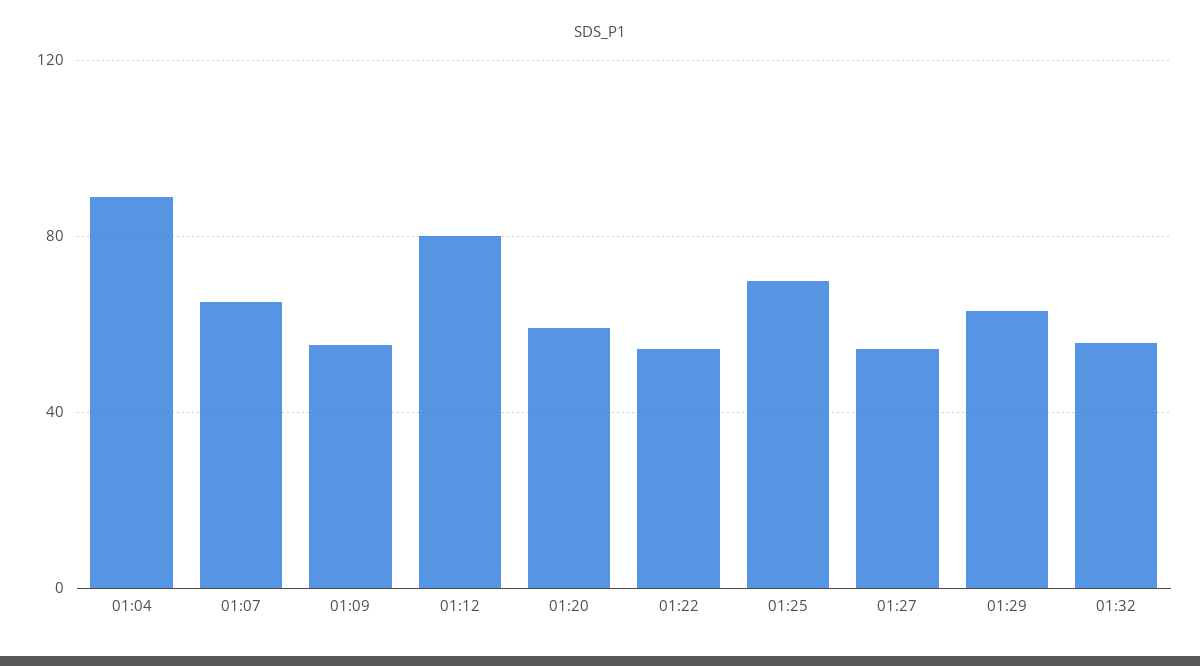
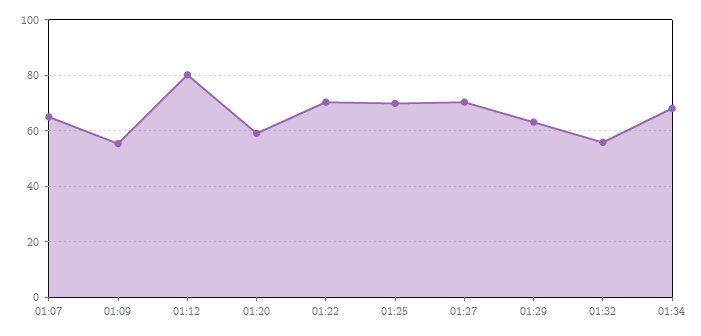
01:04: 90 -> none
01:22: 55 -> 70
01:27: 55 -> 70
01:34: none -> 67.5

